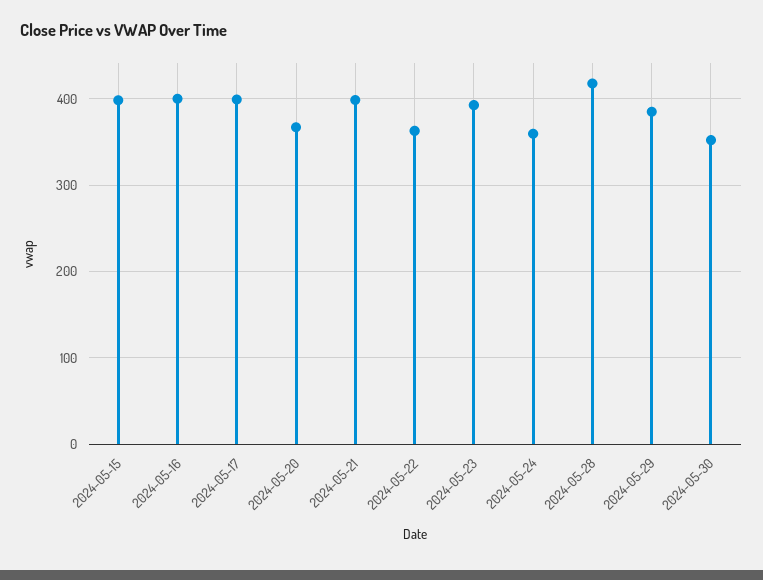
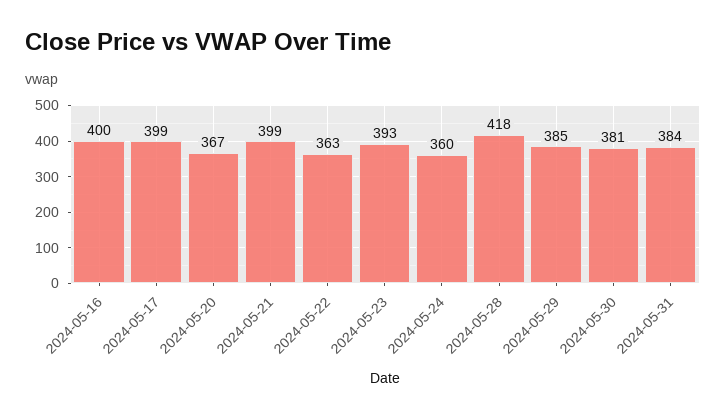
2024-05-15: 400 -> none
2024-05-30: 350 -> 381
2024-05-31: none -> 384

